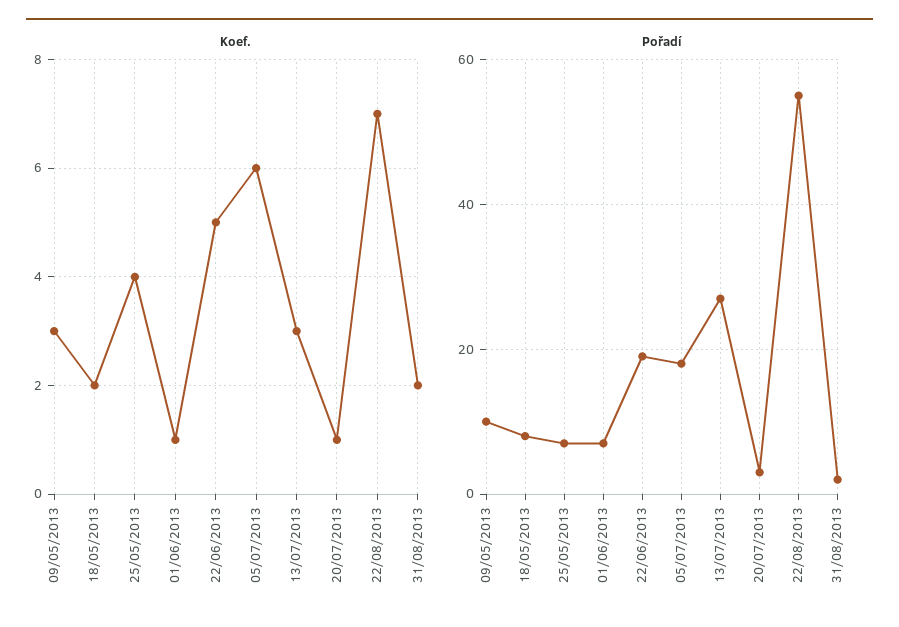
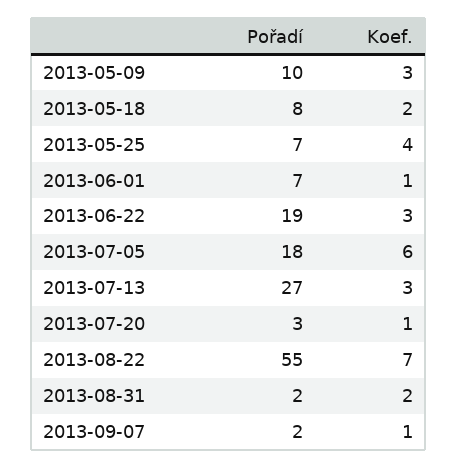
Koef., 22/06/2013: 5 -> 3
Pořadí, 2013-09-07: none -> 2
Koef., 2013-09-07: none -> 1

